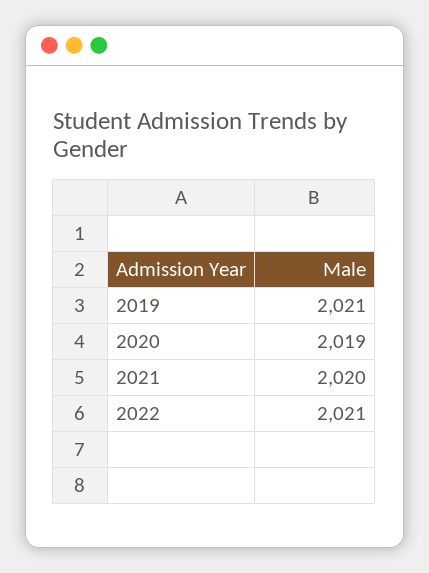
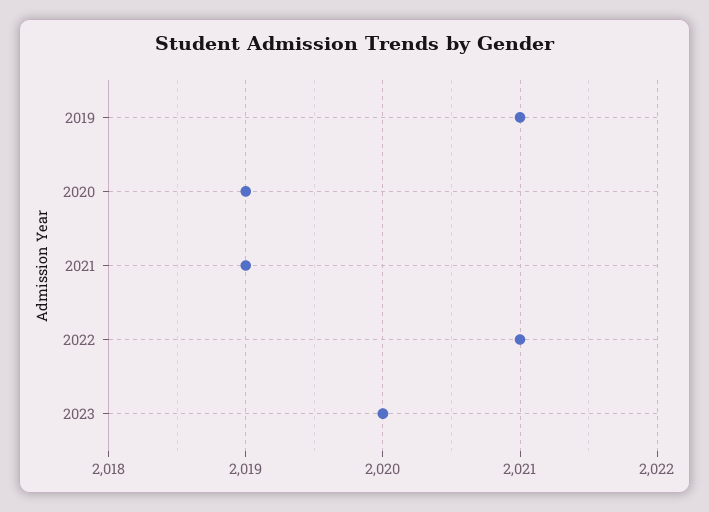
2021: 2020 -> 2019
2023: none -> 2020

